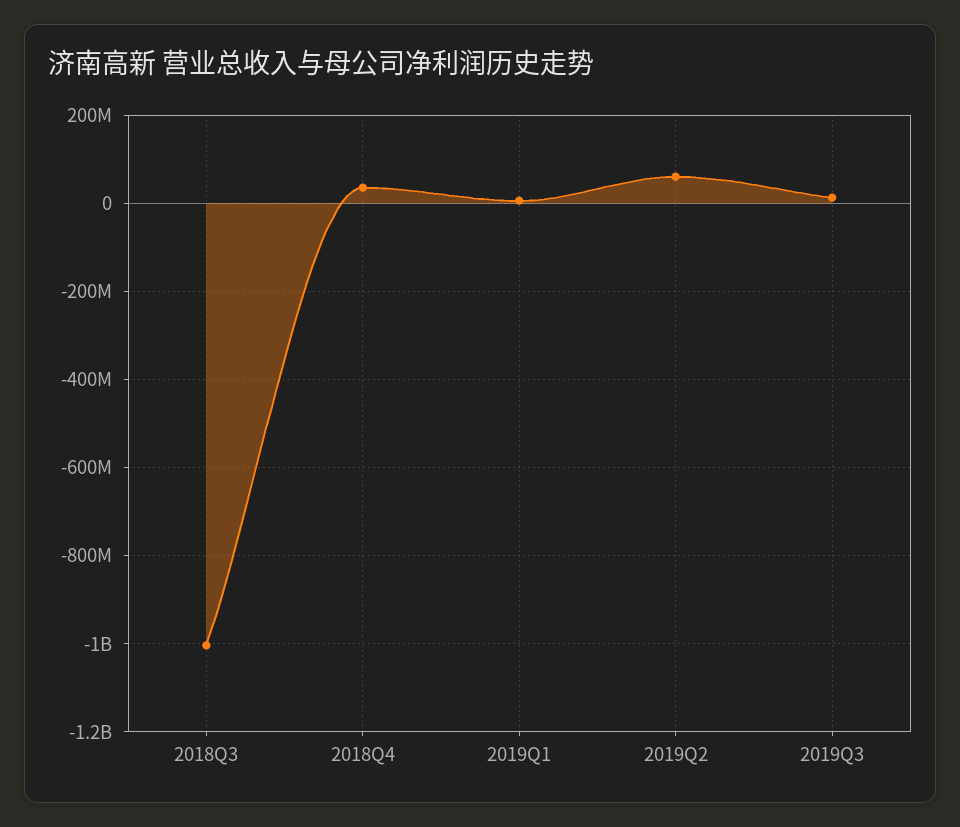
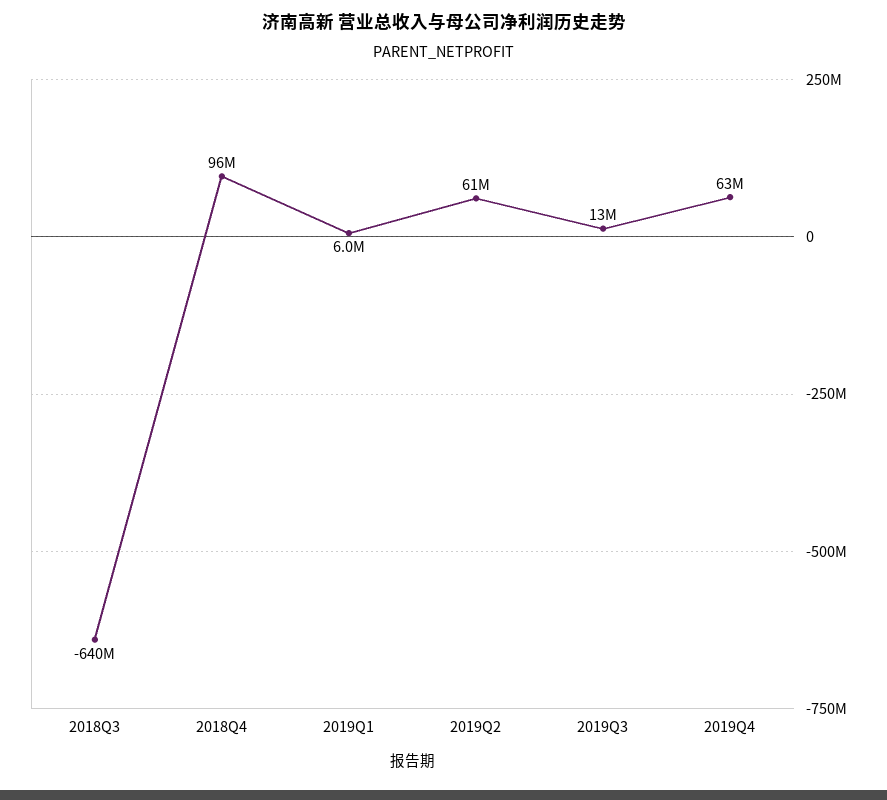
2018Q3: -1000000000 -> -640000000
2018Q4: 40000000 -> 96000000
2019Q4: none -> 63000000

